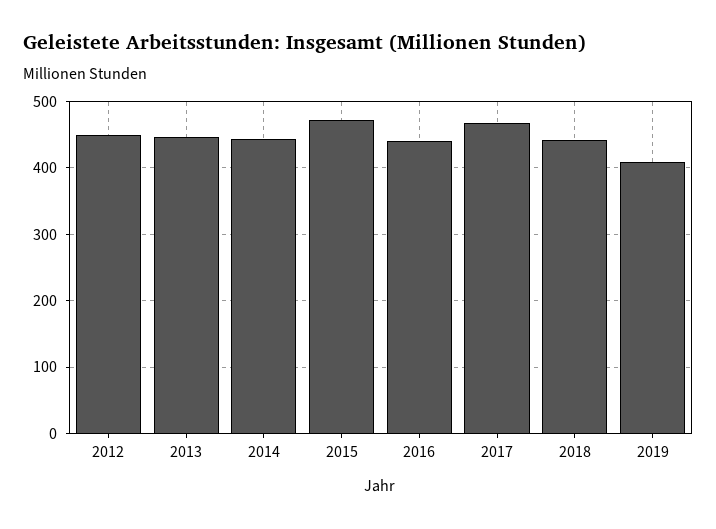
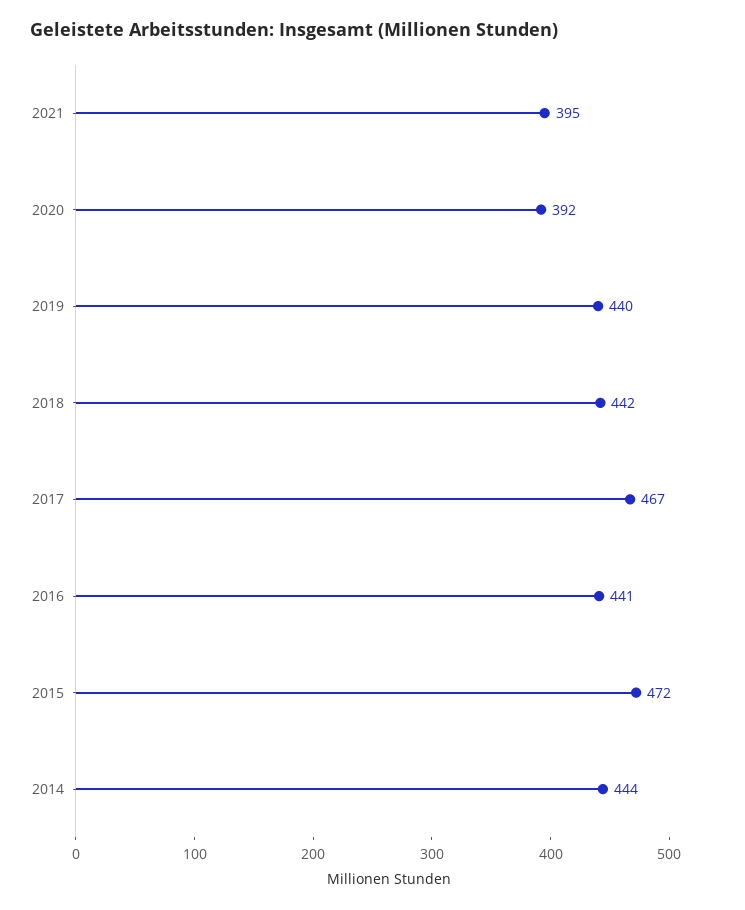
2012: 450 -> none
2013: 450 -> none
2019: 410 -> 440
2021: none -> 395
2020: none -> 392

